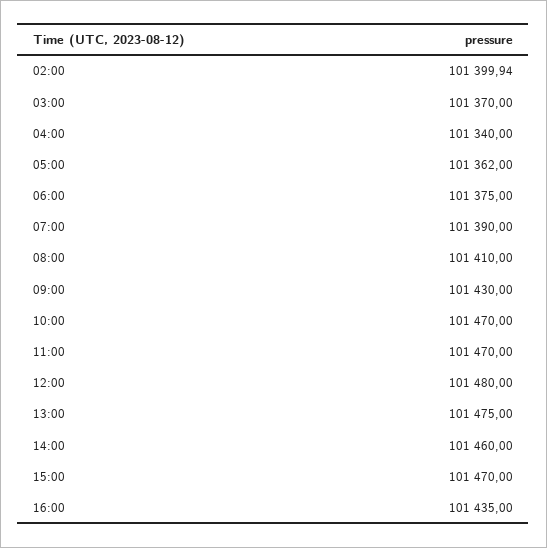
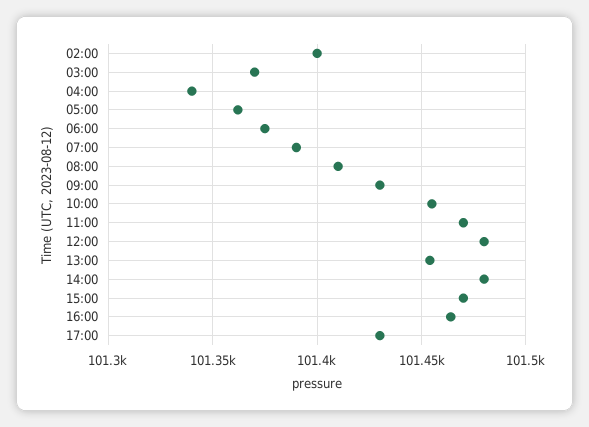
10:00: 101470 -> 101455
13:00: 101475 -> 101455
14:00: 101460 -> 101480
16:00: 101435 -> 101465
17:00: none -> 101430

